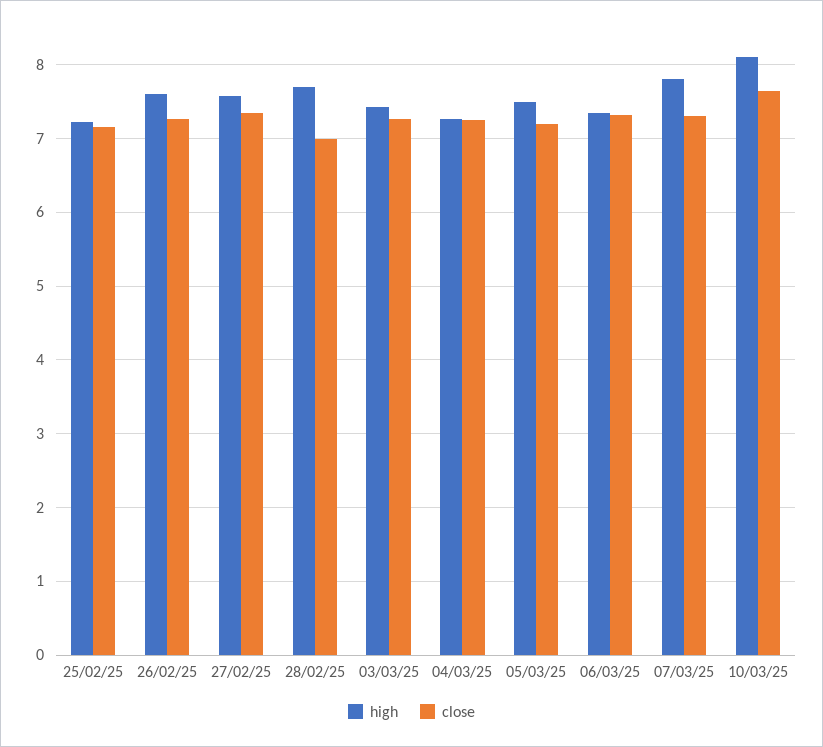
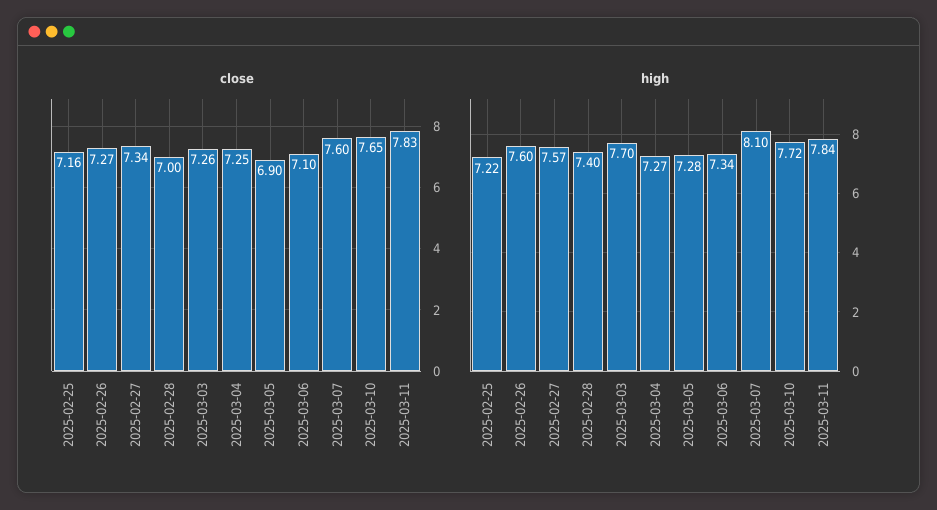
high, 28/02/25: 7.7 -> 7.4
high, 03/03/25: 7.4 -> 7.7
high, 05/03/25: 7.5 -> 7.28
close, 05/03/25: 7.2 -> 6.9
close, 06/03/25: 7.3 -> 7.1
high, 07/03/25: 7.8 -> 8.1
close, 07/03/25: 7.3 -> 7.6
high, 10/03/25: 8.1 -> 7.72
close, 2025-03-11: none -> 7.83
high, 2025-03-11: none -> 7.84

